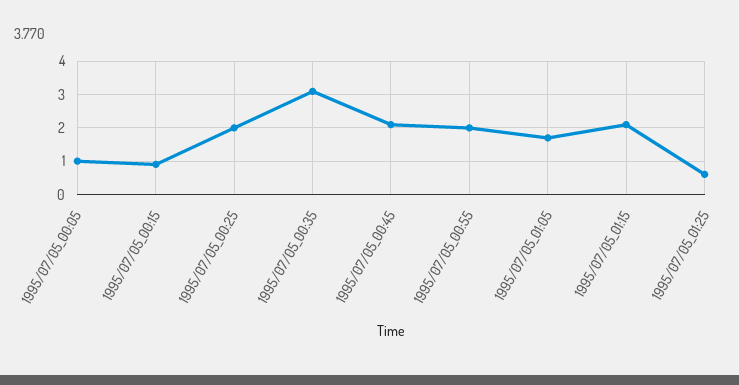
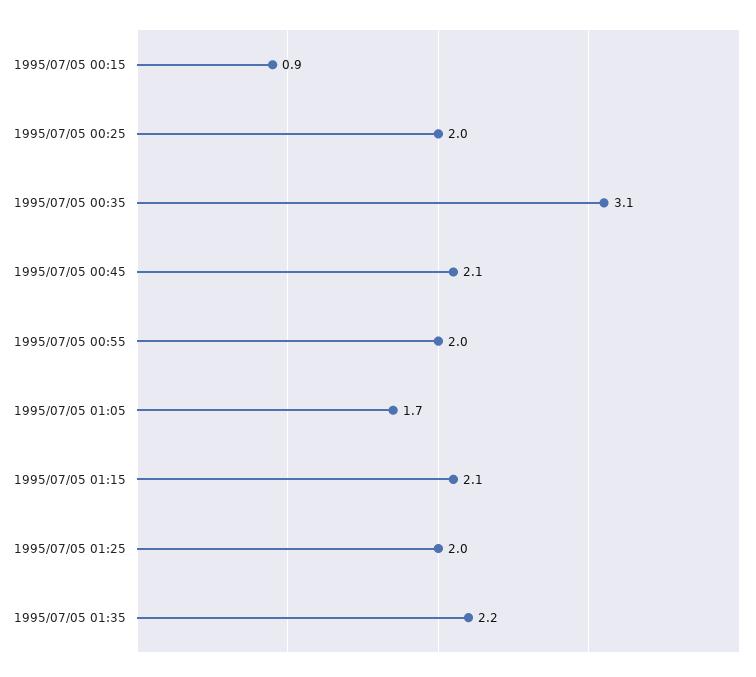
1995/07/05_00:05: 1 -> none
1995/07/05_01:25: 0.5 -> 2
1995/07/05 01:35: none -> 2.2

